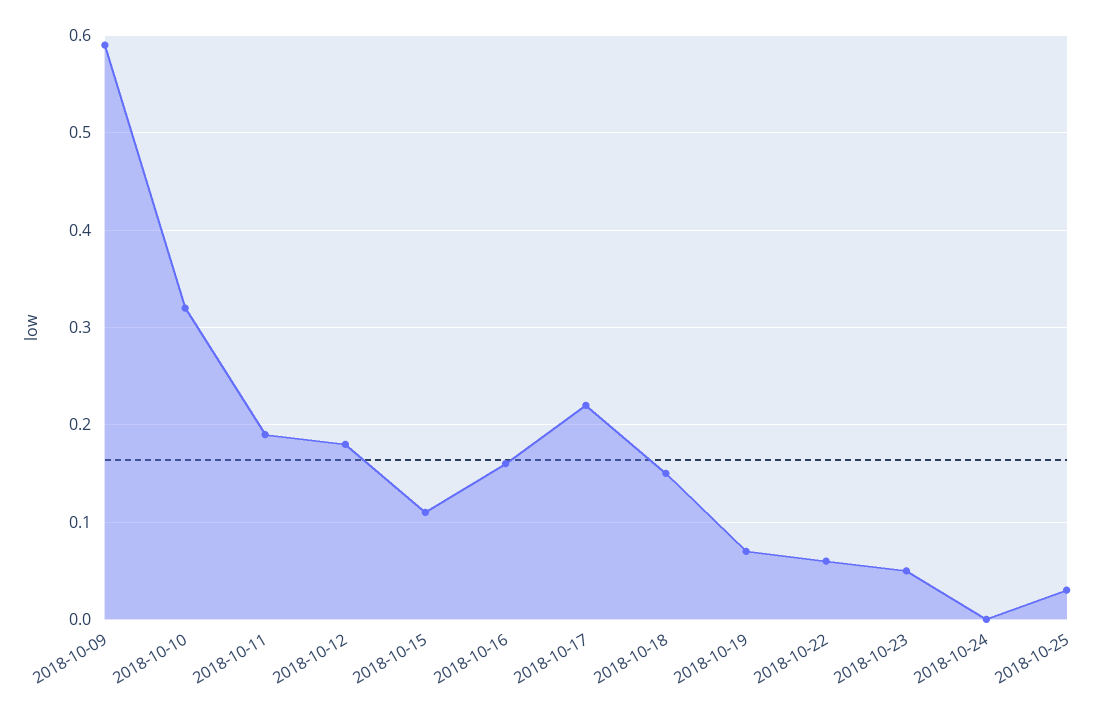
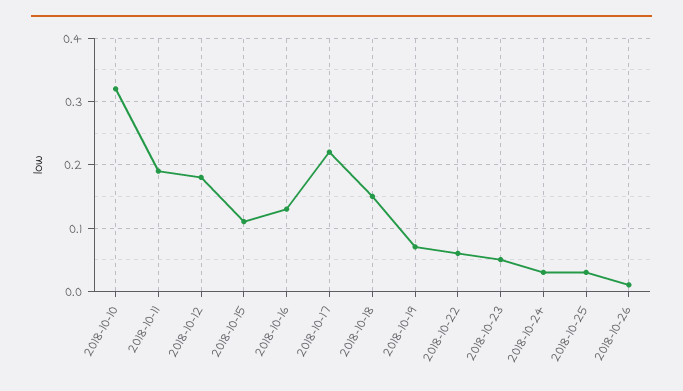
2018-10-09: 0.59 -> none
2018-10-16: 0.16 -> 0.13
2018-10-24: 0 -> 0.03
2018-10-26: none -> 0.01

